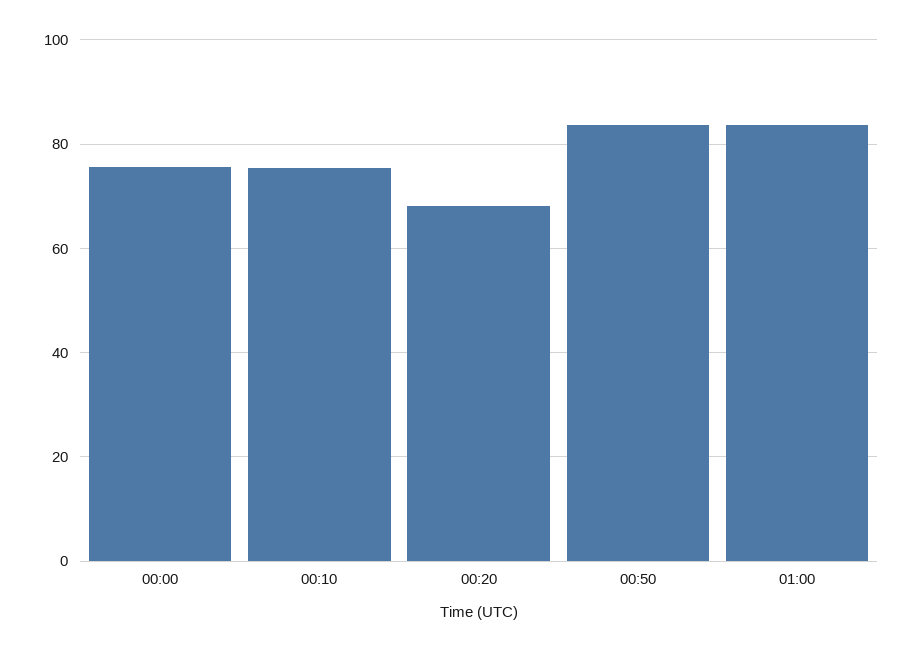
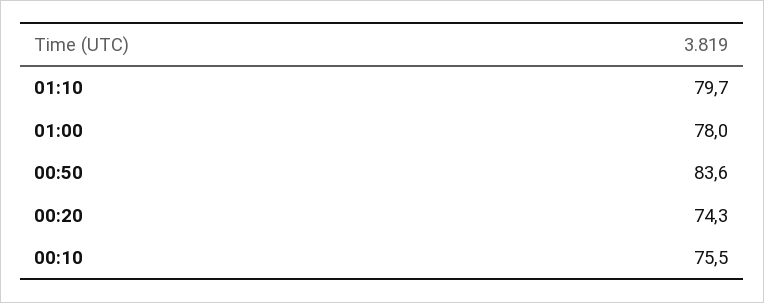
00:00: 76 -> none
00:20: 68 -> 74.3
01:00: 84 -> 78
01:10: none -> 79.7

